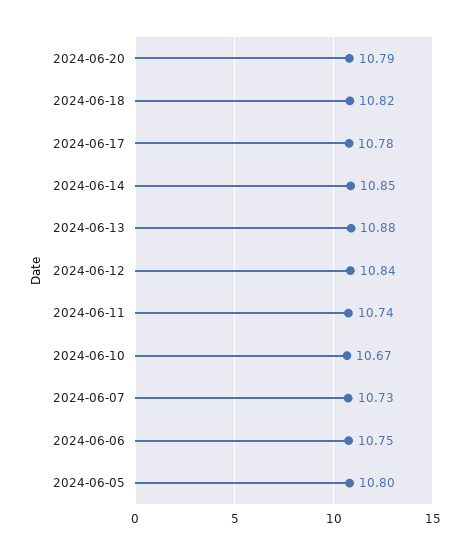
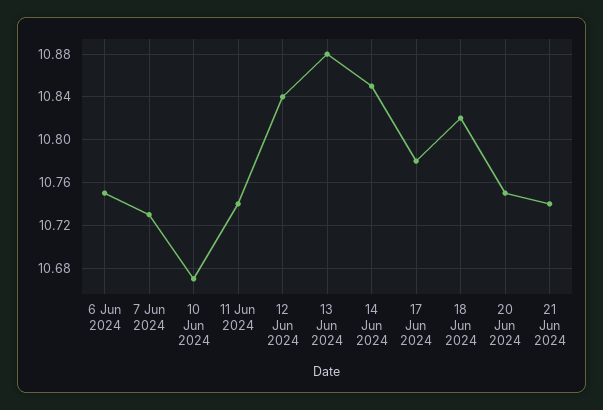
2024-06-20: 10.79 -> 10.75
2024-06-05: 10.8 -> none
21 Jun 2024: none -> 10.74

